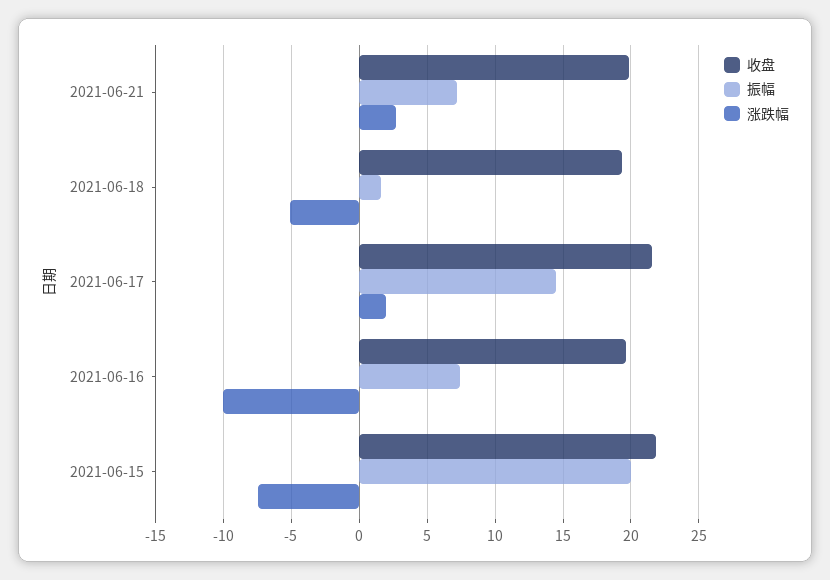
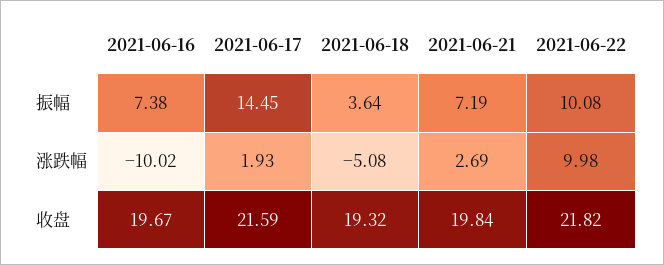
振幅, 2021-06-18: 1.5 -> 3.64
收盘, 2021-06-15: 22 -> none
振幅, 2021-06-15: 20 -> none
涨跌幅, 2021-06-15: -7.5 -> none
振幅, 2021-06-22: none -> 10.08
涨跌幅, 2021-06-22: none -> 9.98
收盘, 2021-06-22: none -> 21.82

